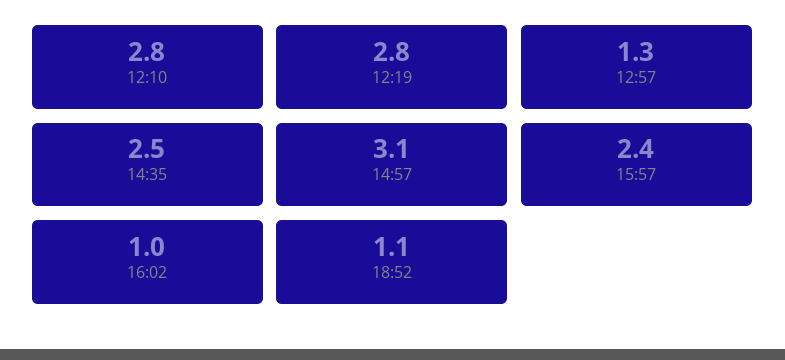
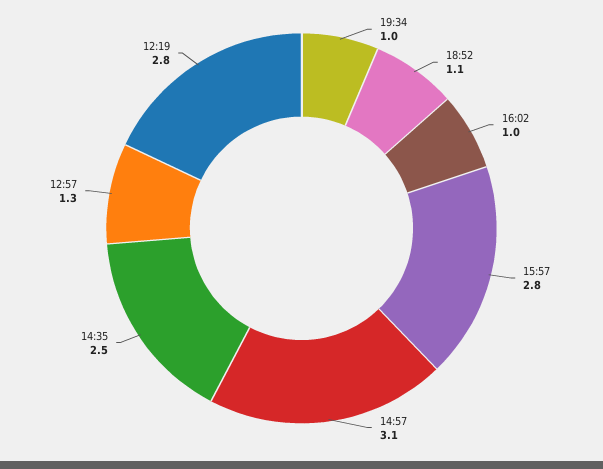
12:10: 2.8 -> none
15:57: 2.4 -> 2.8
19:34: none -> 1

